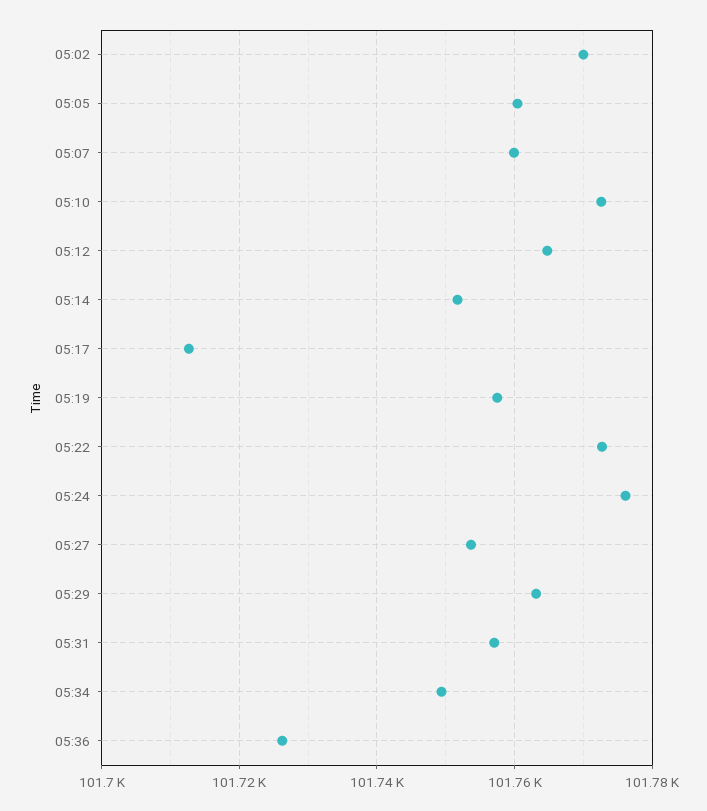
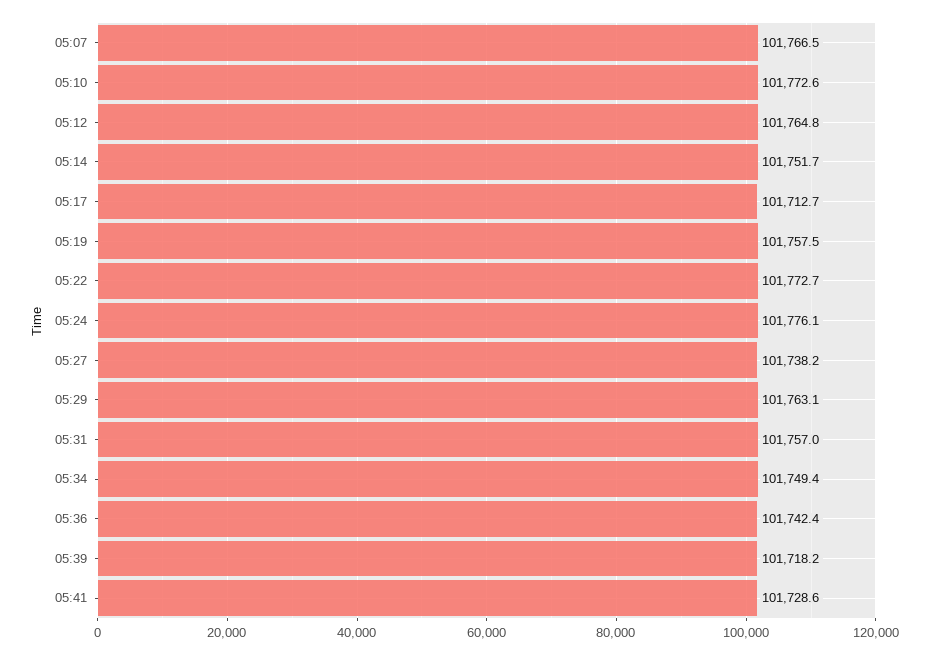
05:02: 101770 -> none
05:05: 101760 -> none
05:07: 101760 -> 101766.5
05:27: 101754 -> 101738.2
05:36: 101726 -> 101742.4
05:39: none -> 101718.2
05:41: none -> 101728.6

